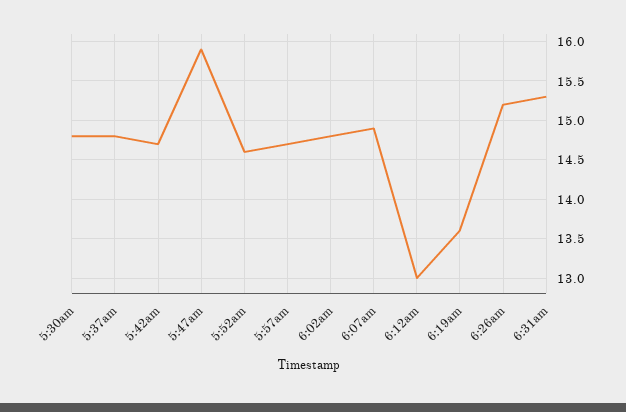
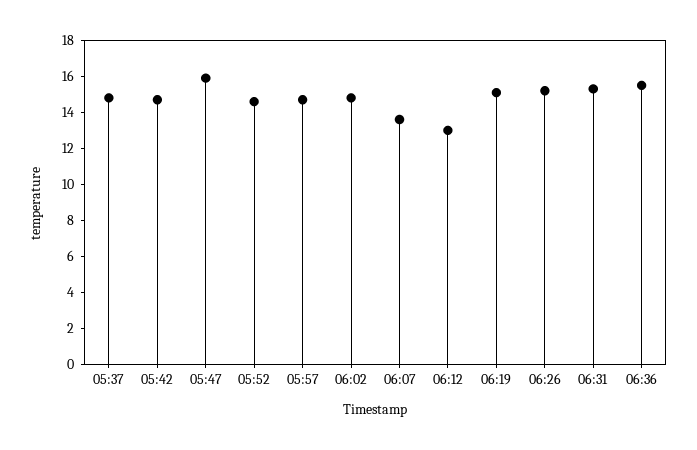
5:30am: 14.8 -> none
6:07am: 14.9 -> 13.5
6:19am: 13.6 -> 15
06:36: none -> 15.5

